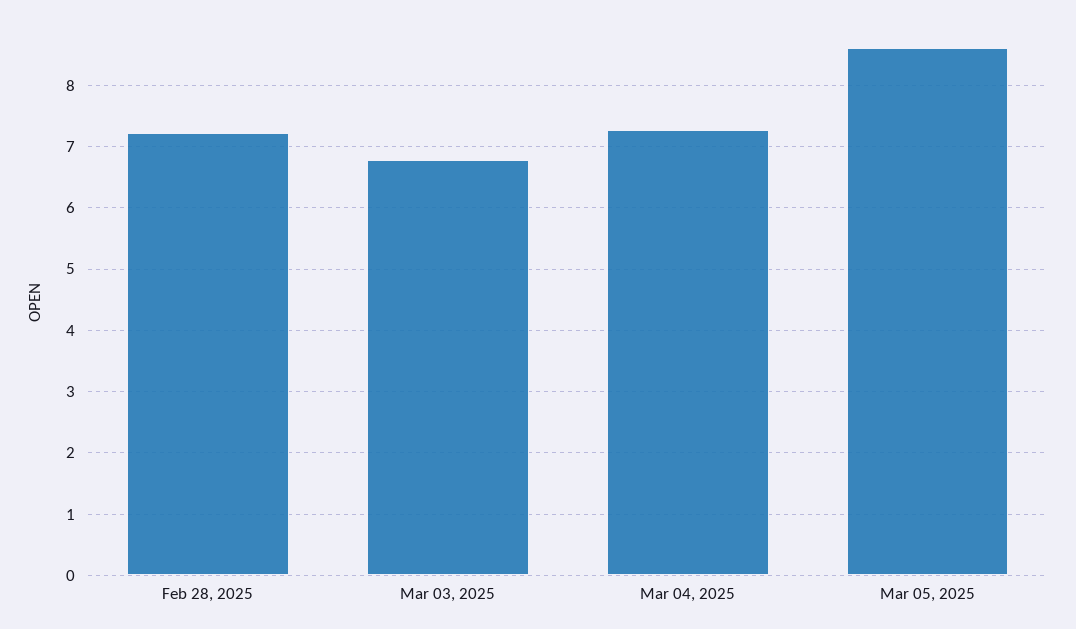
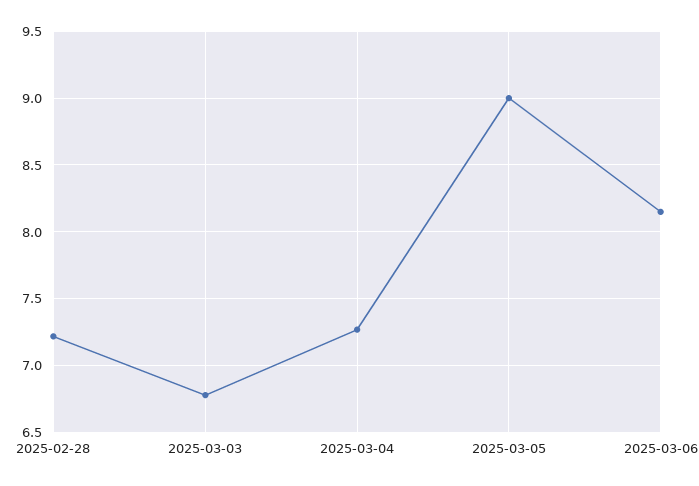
Mar 05, 2025: 8.6 -> 9
2025-03-06: none -> 8.15

